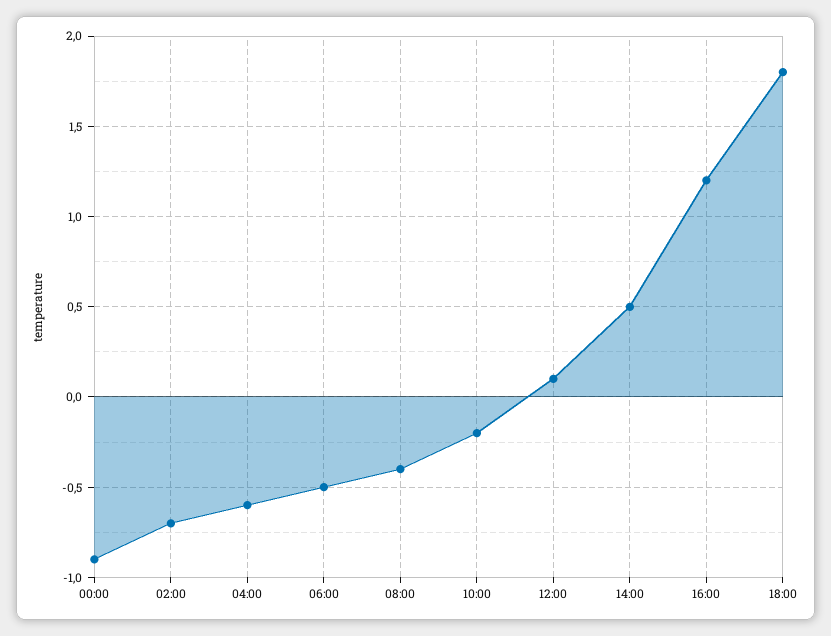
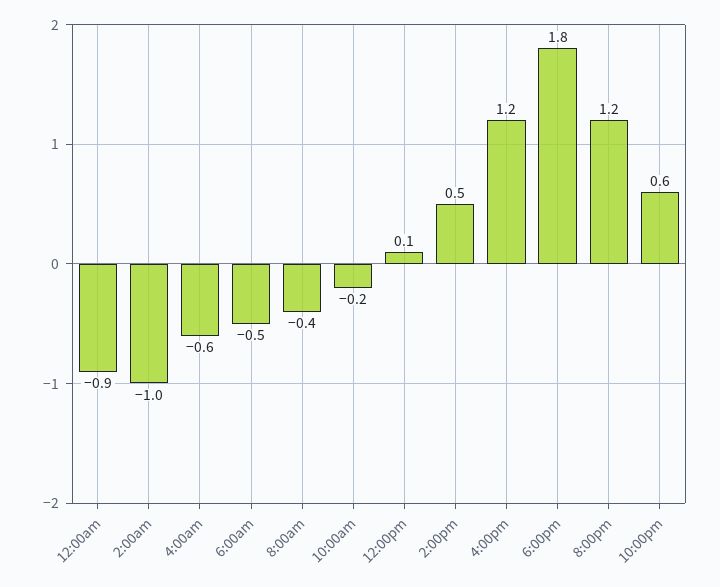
02:00: -0.7 -> -1
8:00pm: none -> 1.2
10:00pm: none -> 0.6

